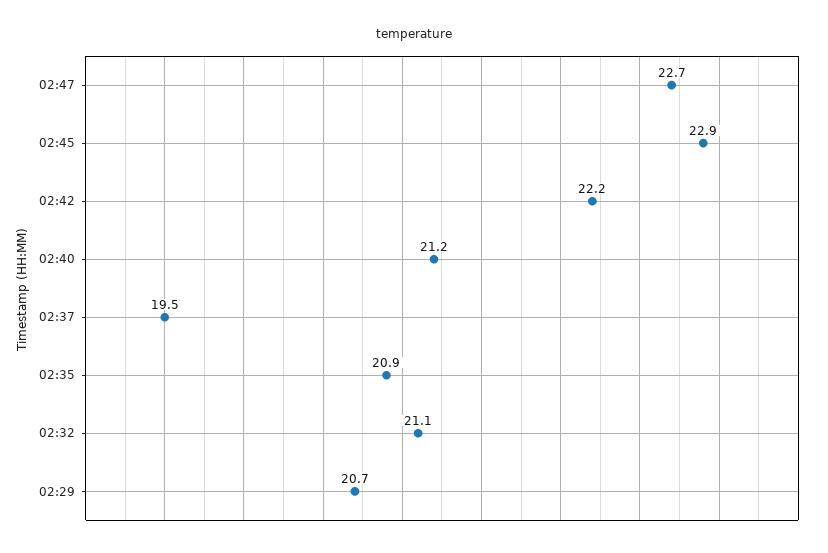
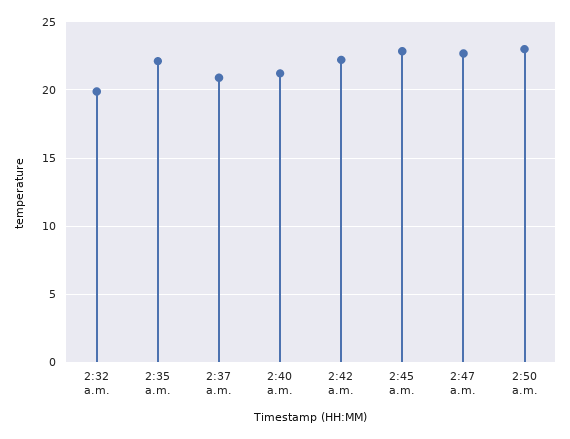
02:37: 19.5 -> 21
02:35: 20.9 -> 22
02:32: 21.1 -> 20
02:29: 20.7 -> none
2:50 a.m.: none -> 23

